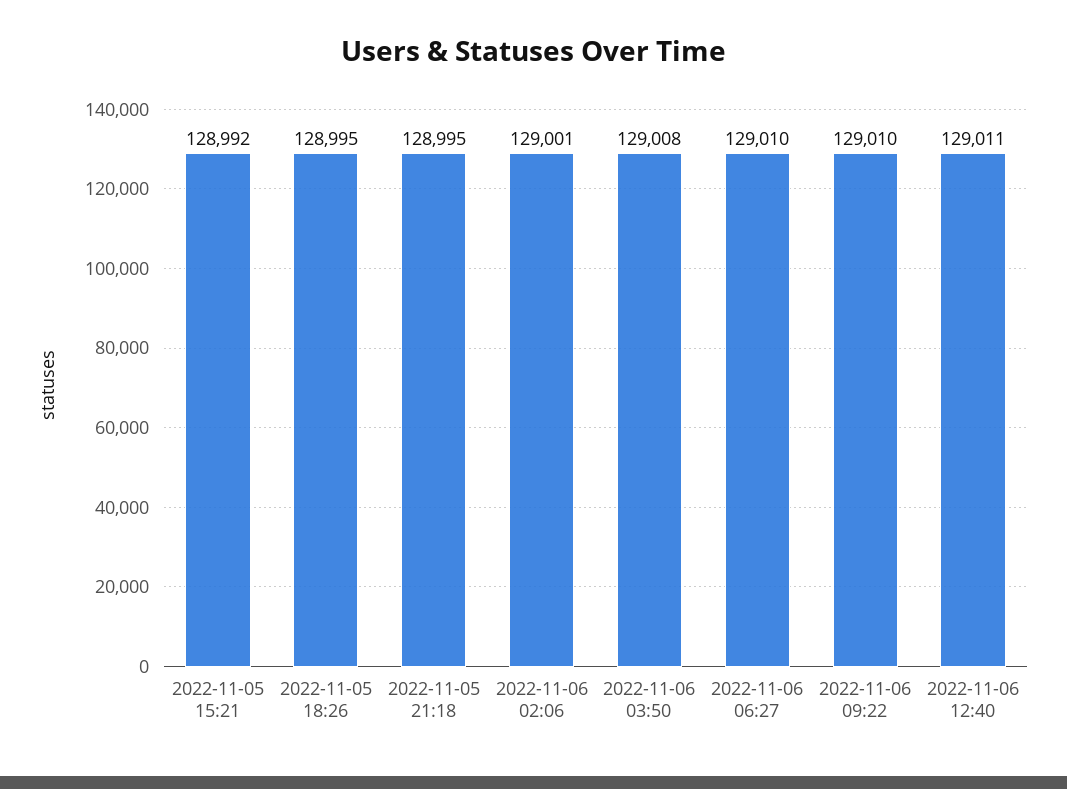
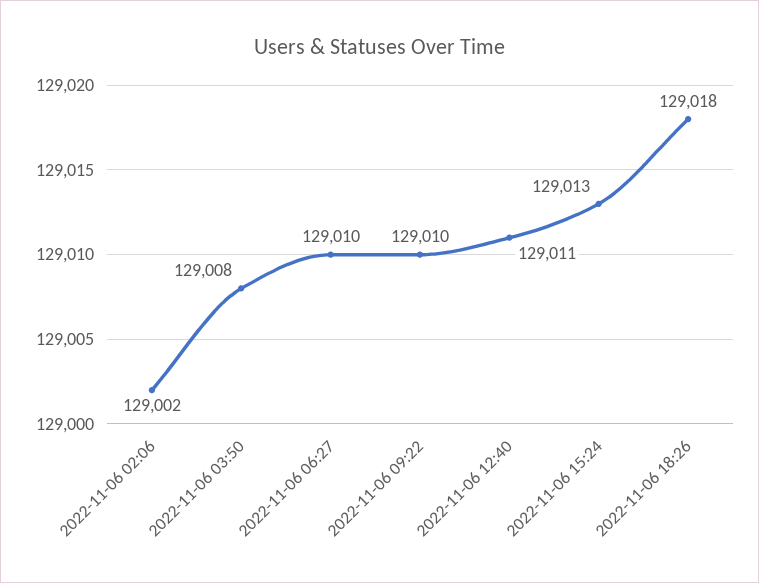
2022-11-05 15:21: 128992 -> none
2022-11-05 18:26: 128995 -> none
2022-11-05 21:18: 128995 -> none
2022-11-06 02:06: 129001 -> 129002
2022-11-06 15:24: none -> 129013
2022-11-06 18:26: none -> 129018

